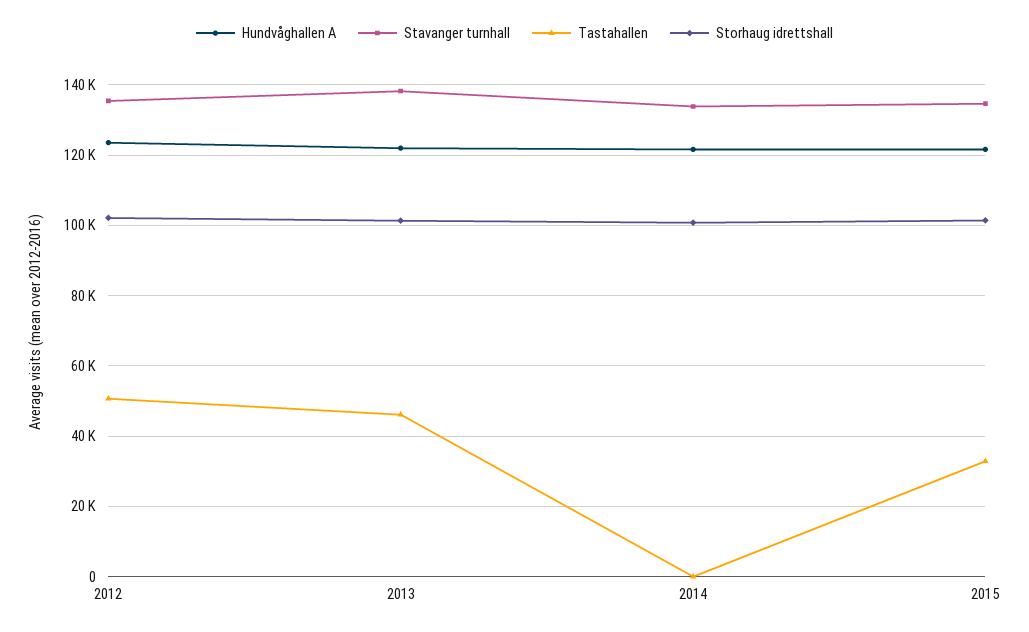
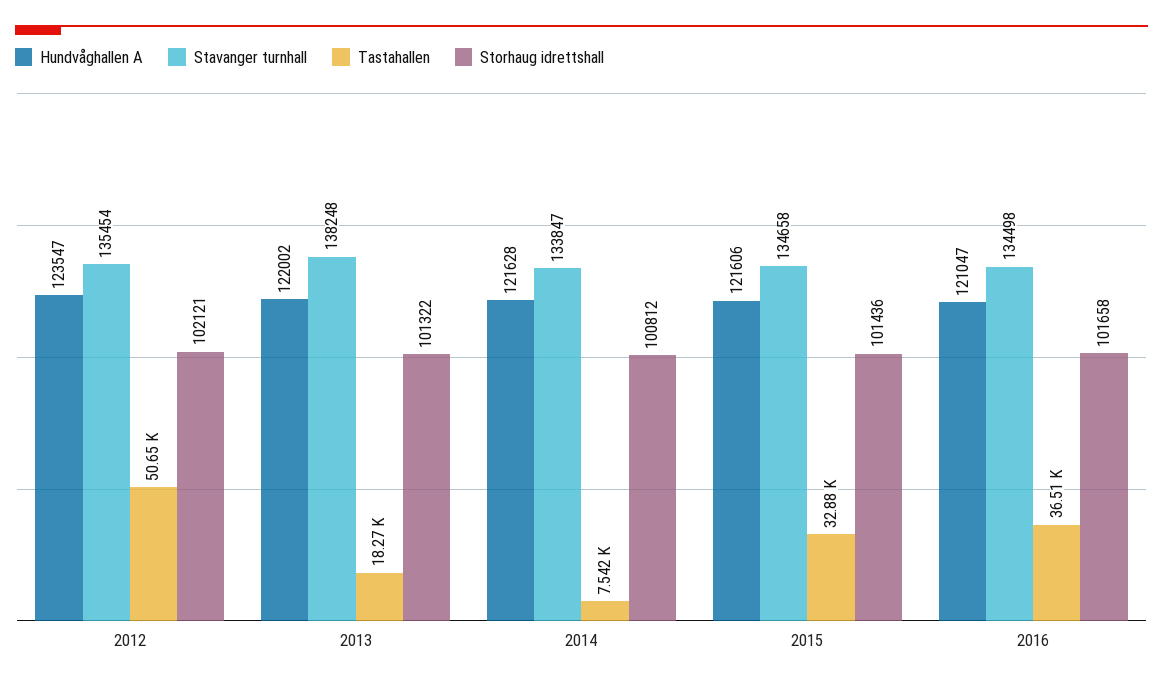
Tastahallen, 2013: 46000 -> 18270
Tastahallen, 2014: 0 -> 7542
Hundvåghallen A, 2016: none -> 121047
Stavanger turnhall, 2016: none -> 134498
Tastahallen, 2016: none -> 36510
Storhaug idrettshall, 2016: none -> 101658

